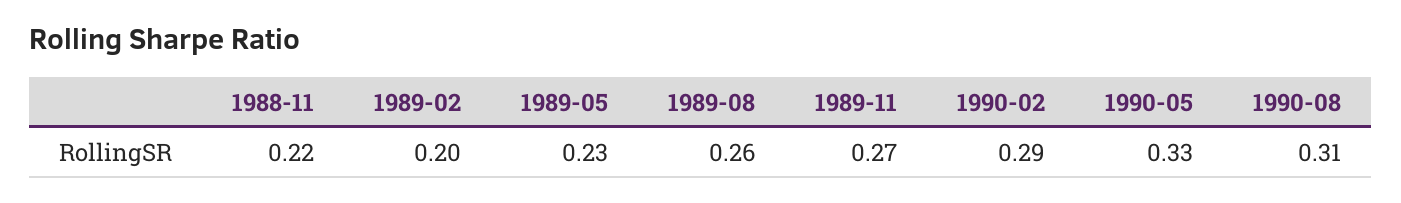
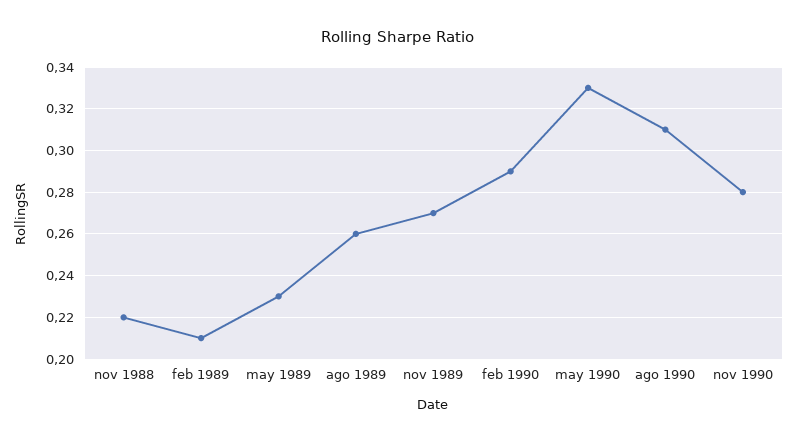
1989-02: 0.2 -> 0.21
nov 1990: none -> 0.28

